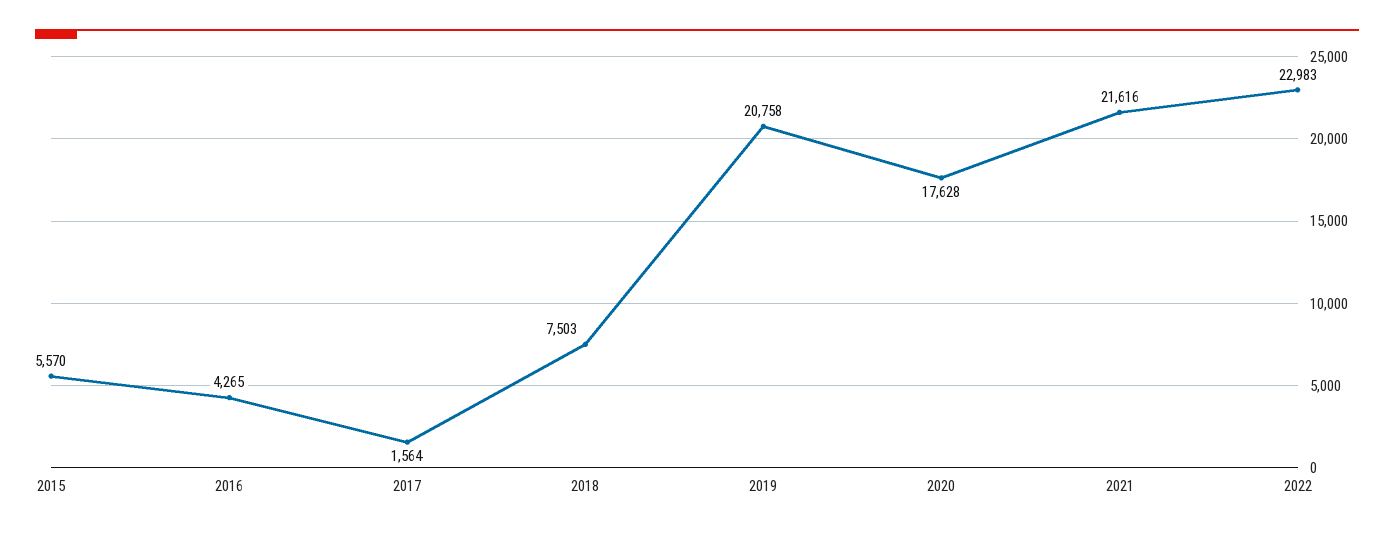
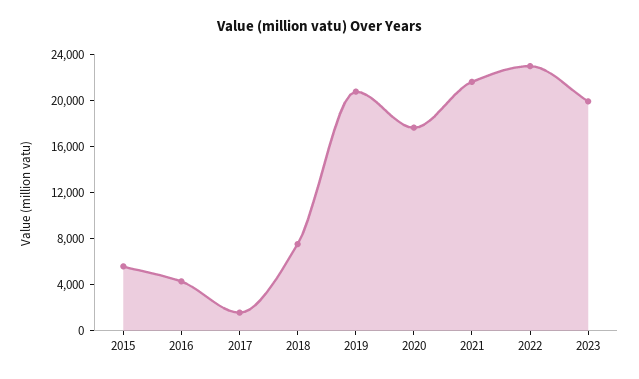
2023: none -> 20000

